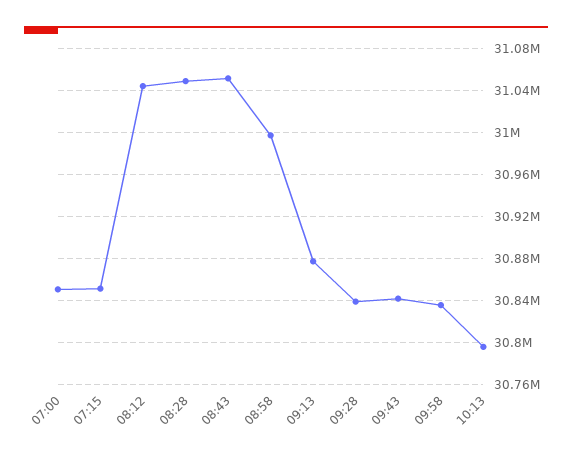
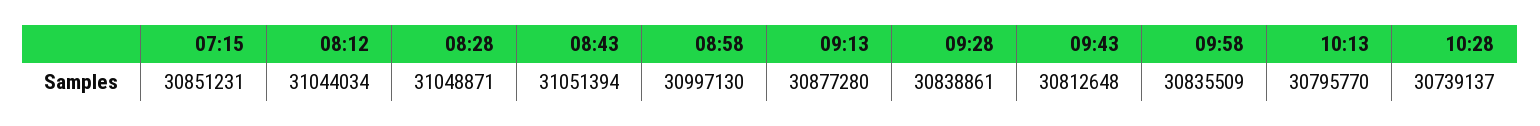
07:00: 30850000 -> none
09:43: 30840000 -> 30812648
10:28: none -> 30739137

